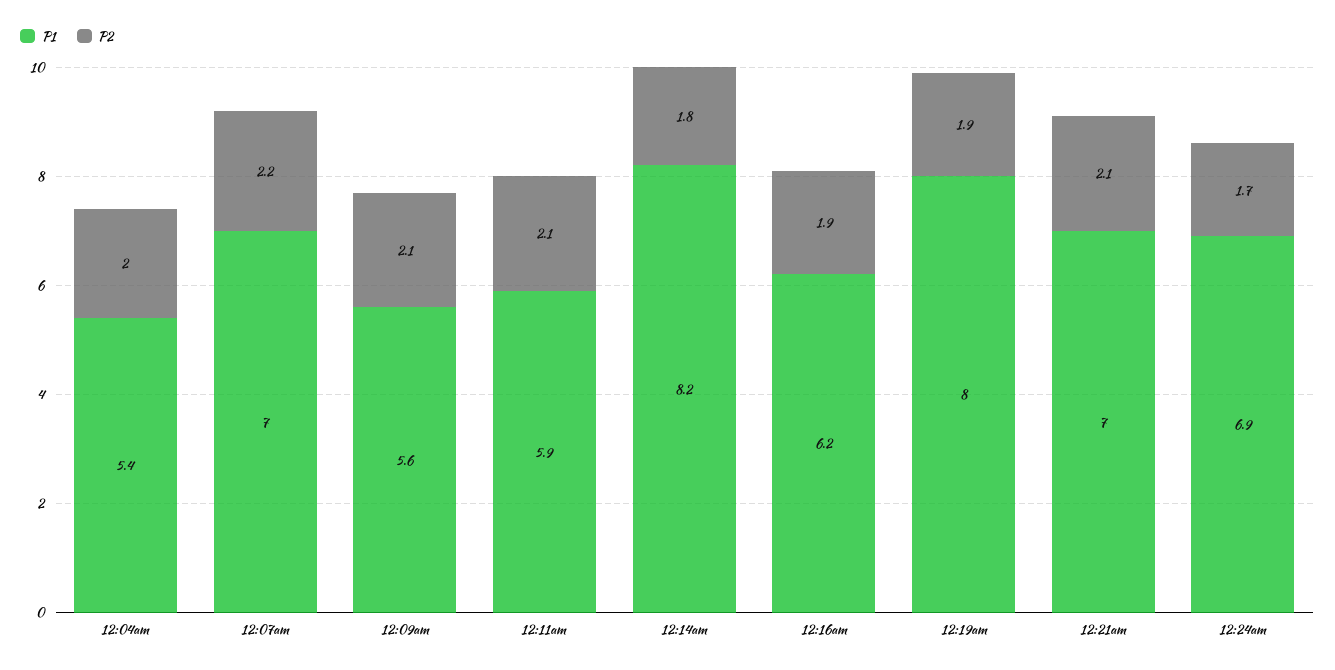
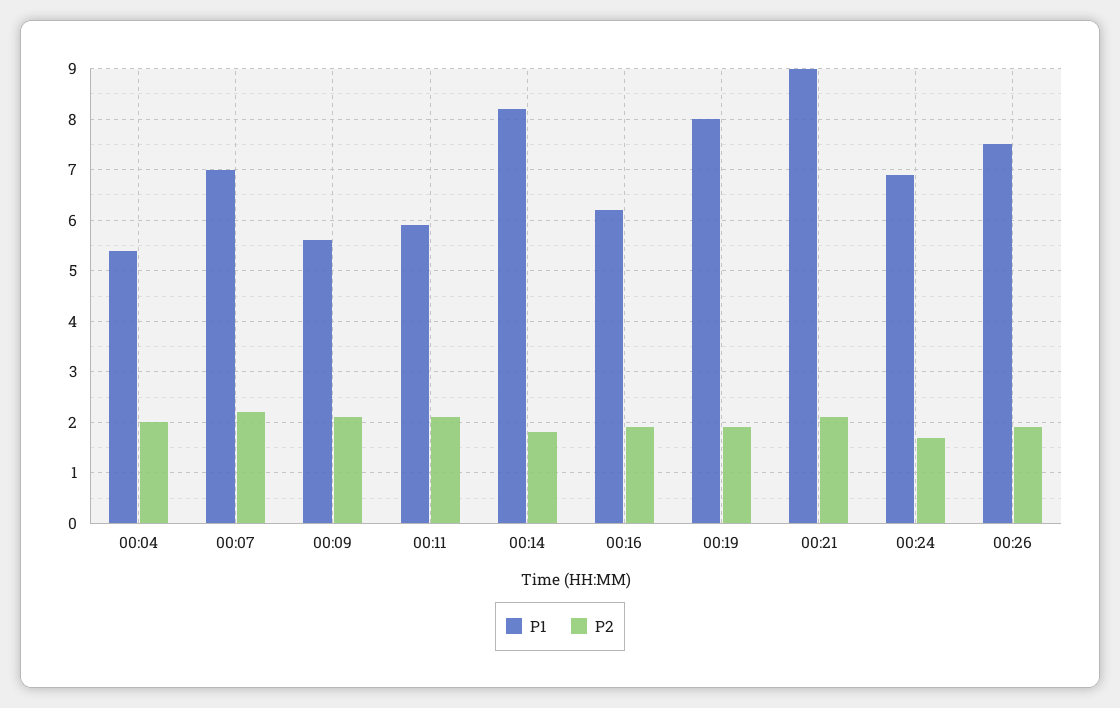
P1, 12:21am: 7 -> 9
P1, 00:26: none -> 7.5
P2, 00:26: none -> 2

